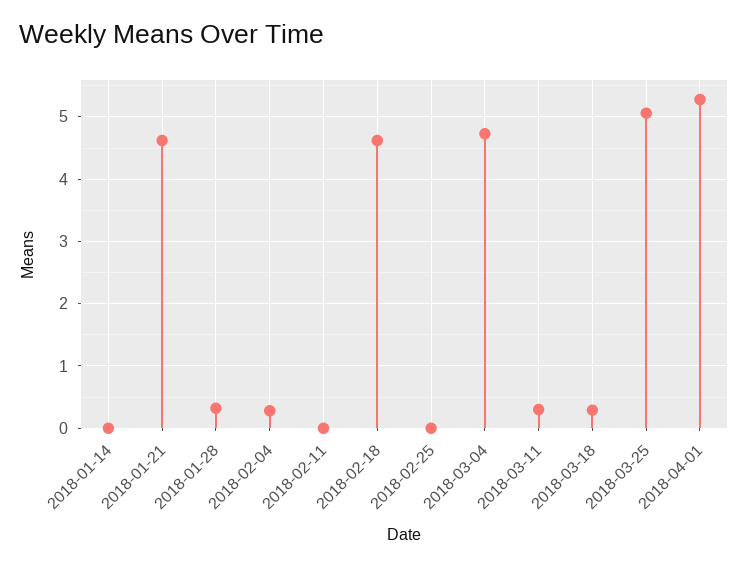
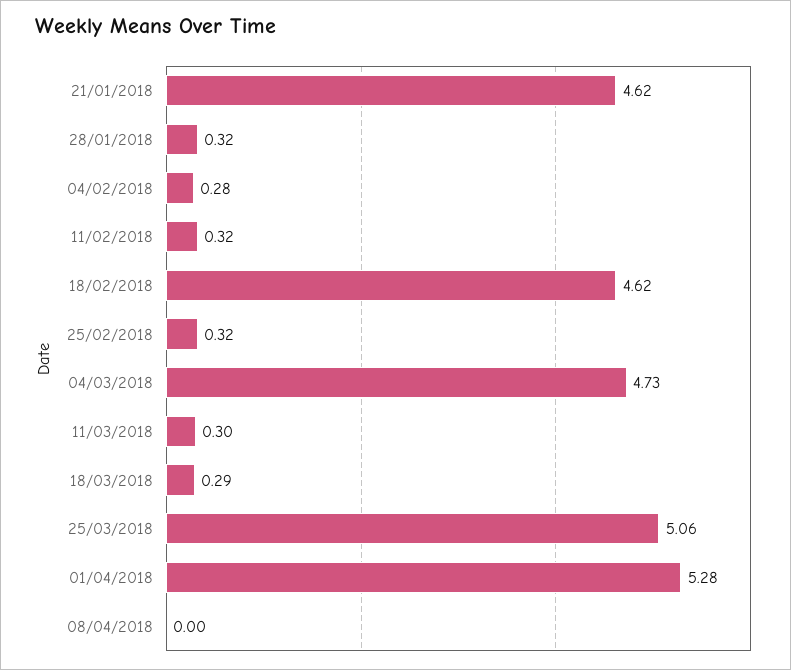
2018-01-14: 0 -> none
2018-02-11: 0 -> 0.32
2018-02-25: 0 -> 0.32
08/04/2018: none -> 0

